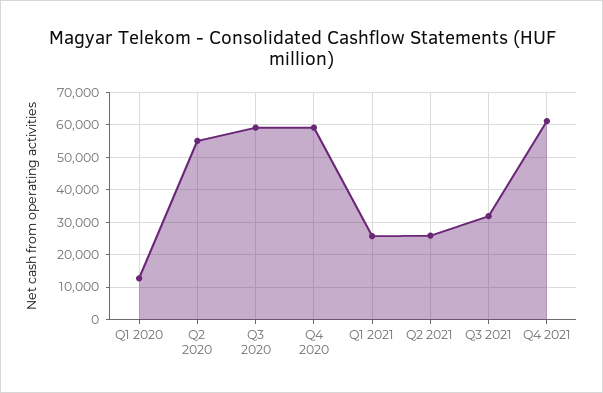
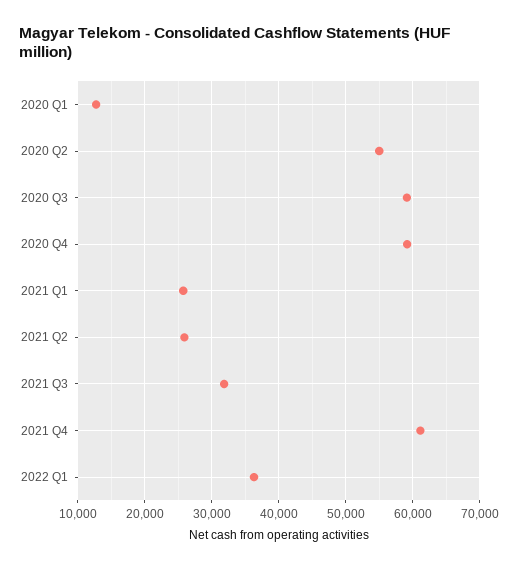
2022 Q1: none -> 36000

